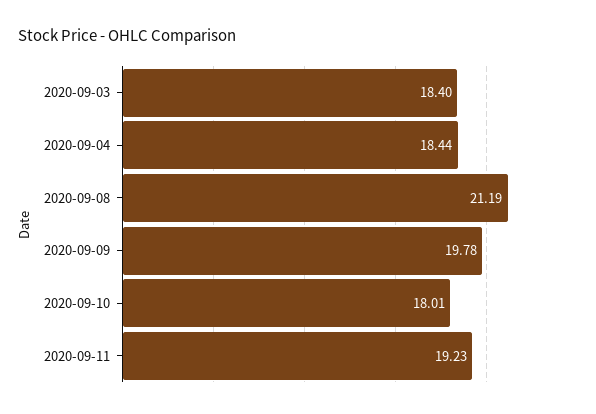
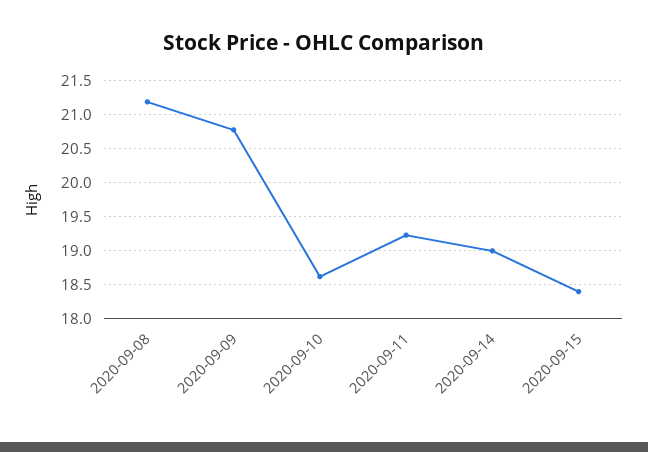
2020-09-03: 18.4 -> none
2020-09-04: 18.44 -> none
2020-09-09: 19.78 -> 20.8
2020-09-10: 18.01 -> 18.6
2020-09-14: none -> 19
2020-09-15: none -> 18.4

